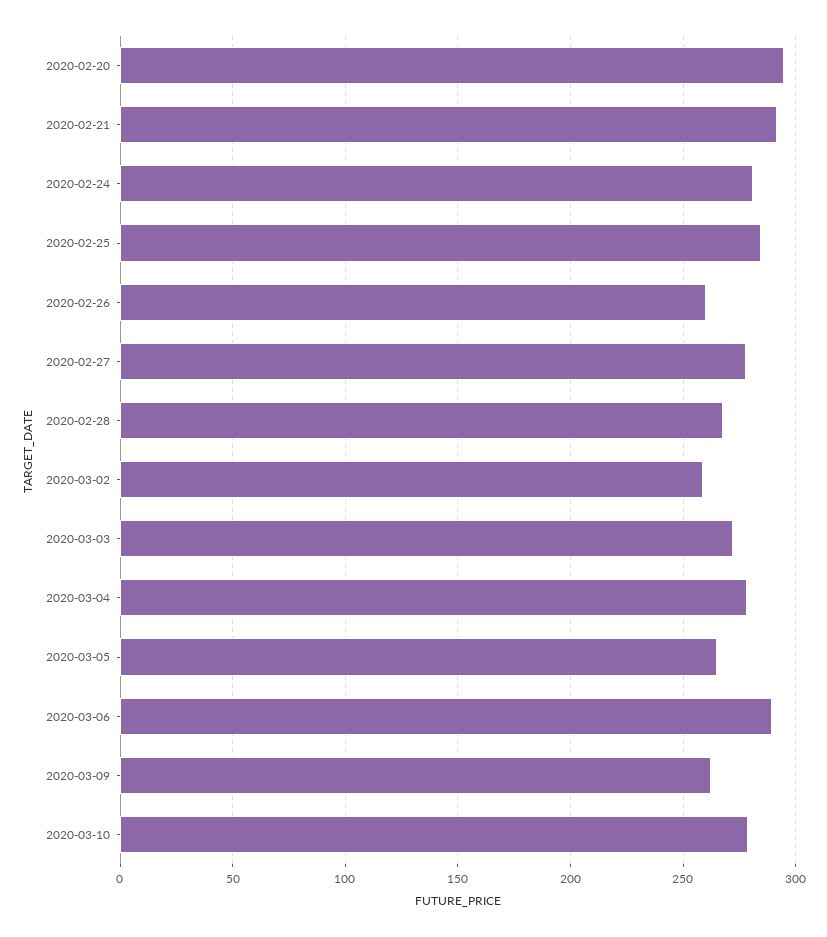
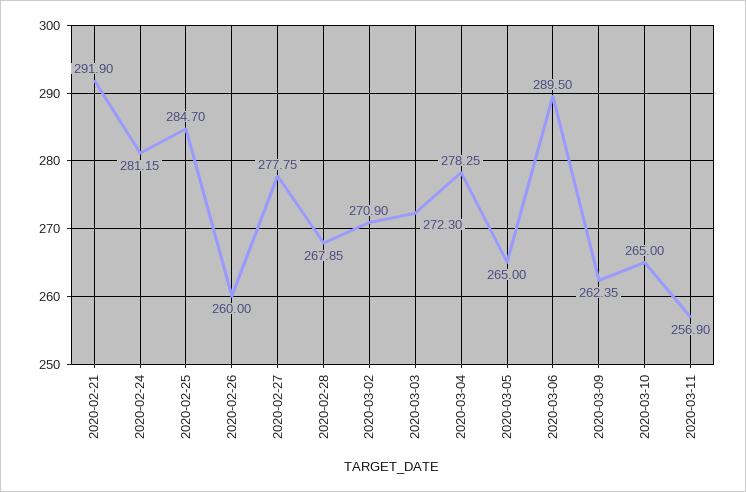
2020-02-20: 295 -> none
2020-03-02: 260 -> 270.9
2020-03-10: 280 -> 265
2020-03-11: none -> 256.9

